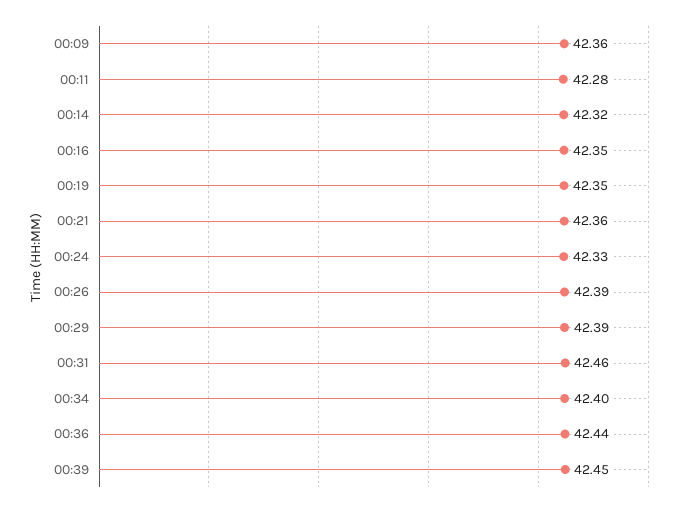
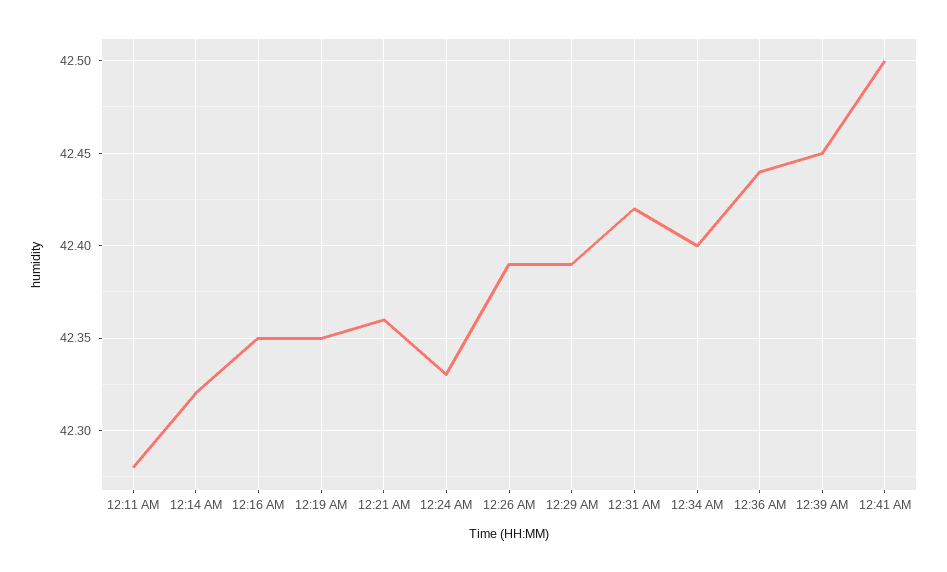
00:09: 42.36 -> none
00:31: 42.46 -> 42.42
12:41 AM: none -> 42.5

